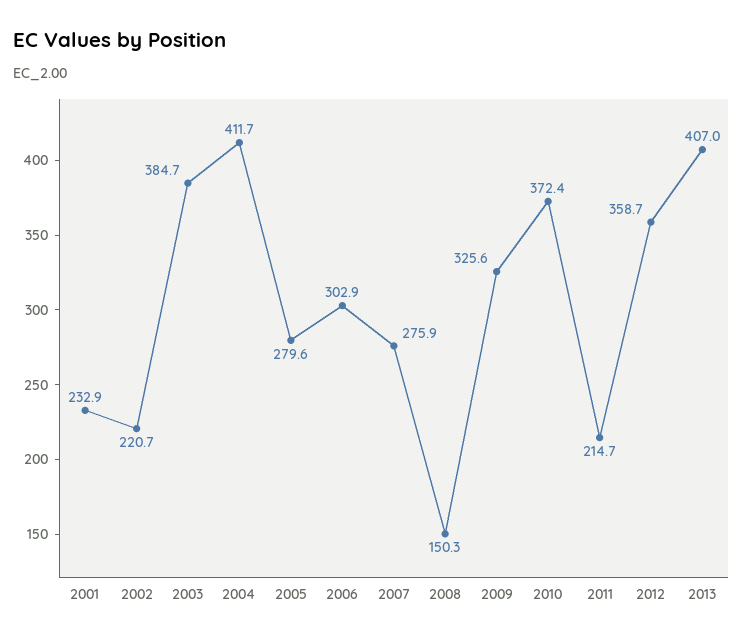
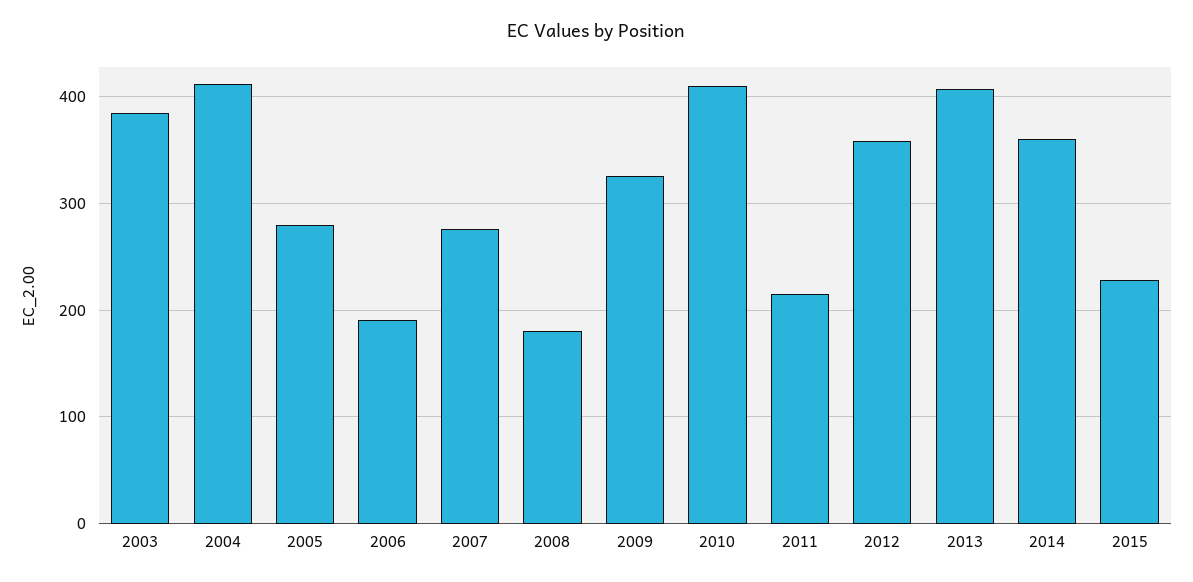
2001: 232.9 -> none
2002: 220.7 -> none
2006: 302.9 -> 190
2008: 150.3 -> 180
2010: 372.4 -> 410
2014: none -> 360
2015: none -> 230

